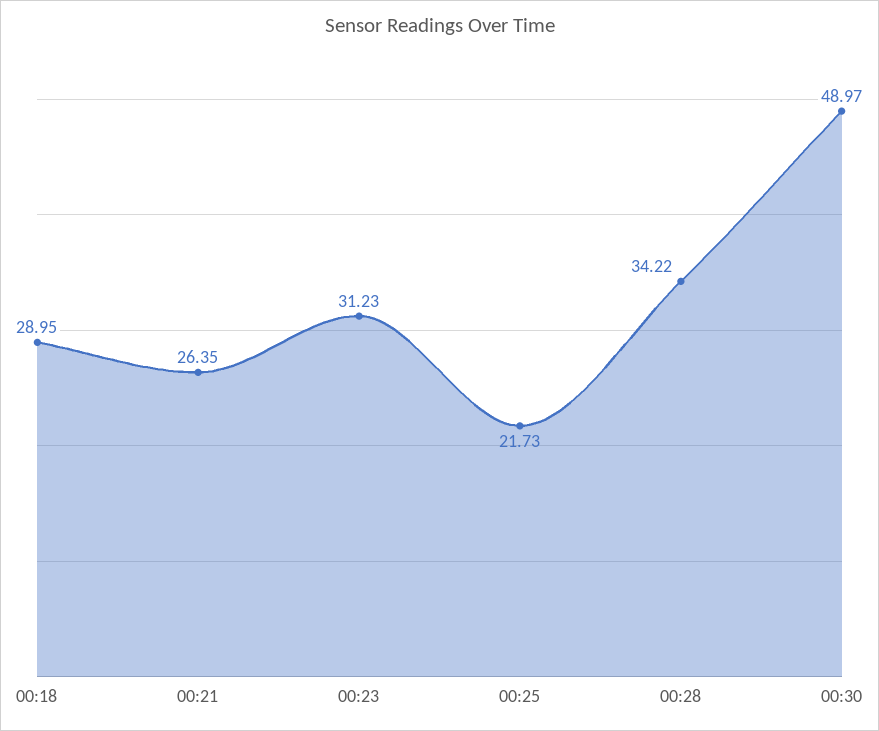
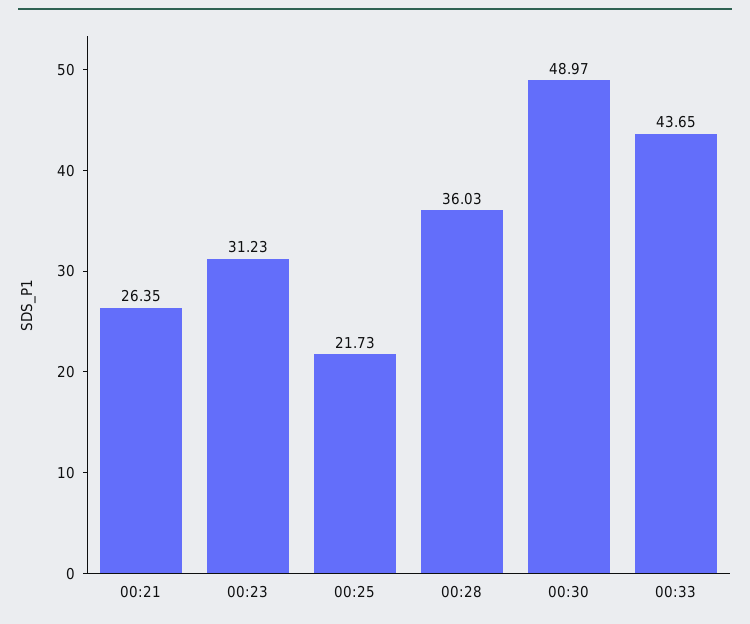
00:18: 28.95 -> none
00:28: 34.22 -> 36.03
00:33: none -> 43.65

